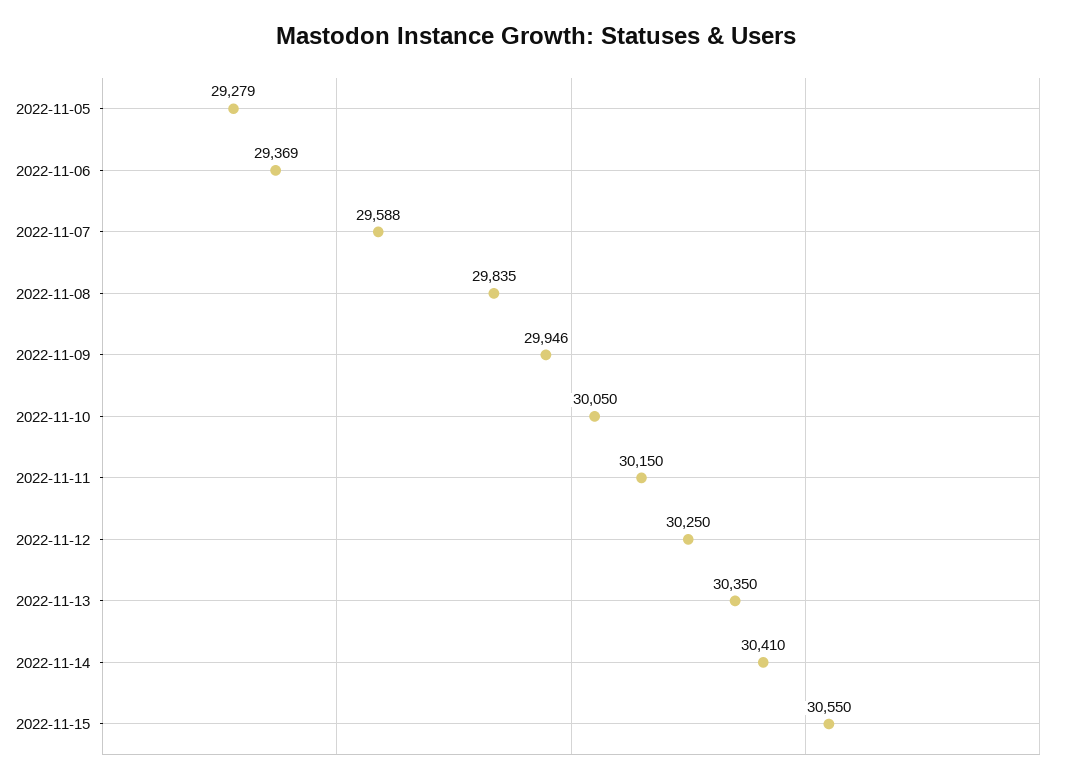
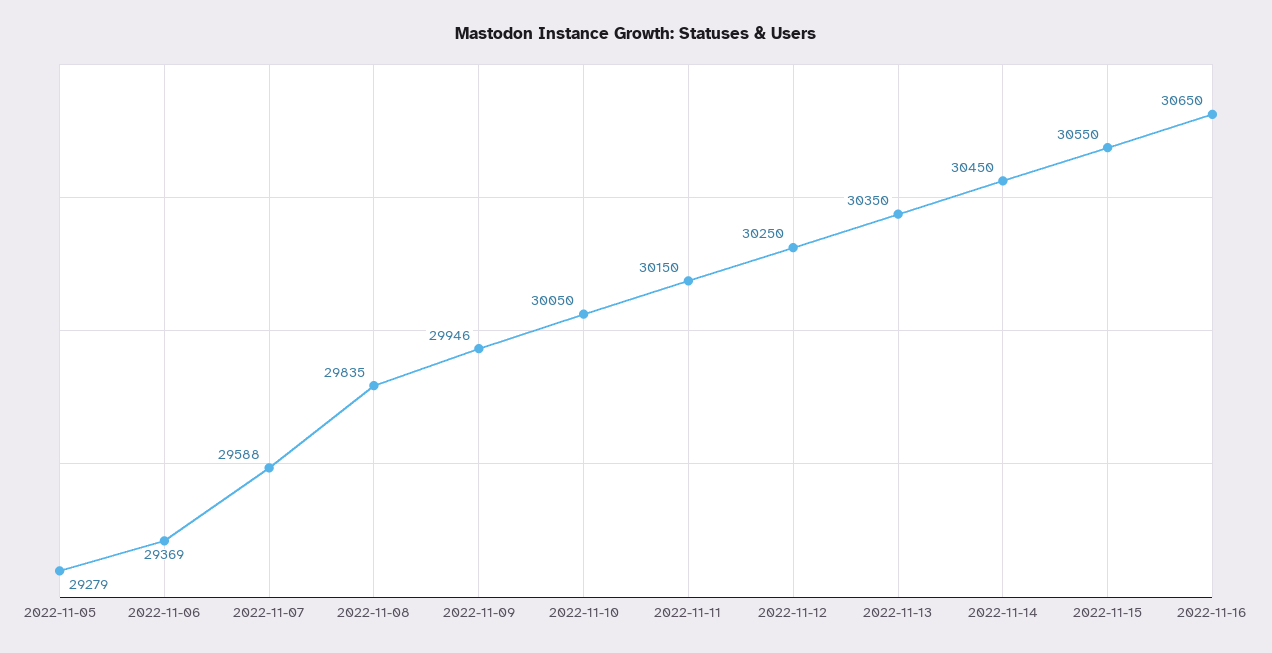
2022-11-14: 30410 -> 30450
2022-11-16: none -> 30650

